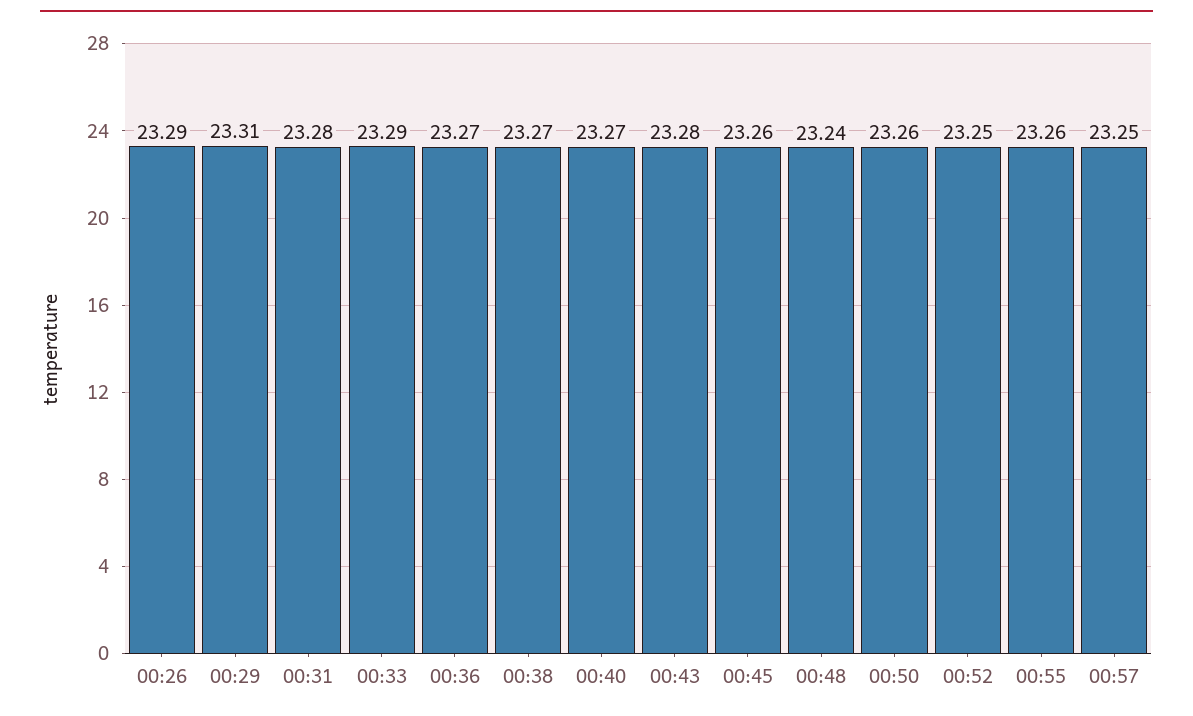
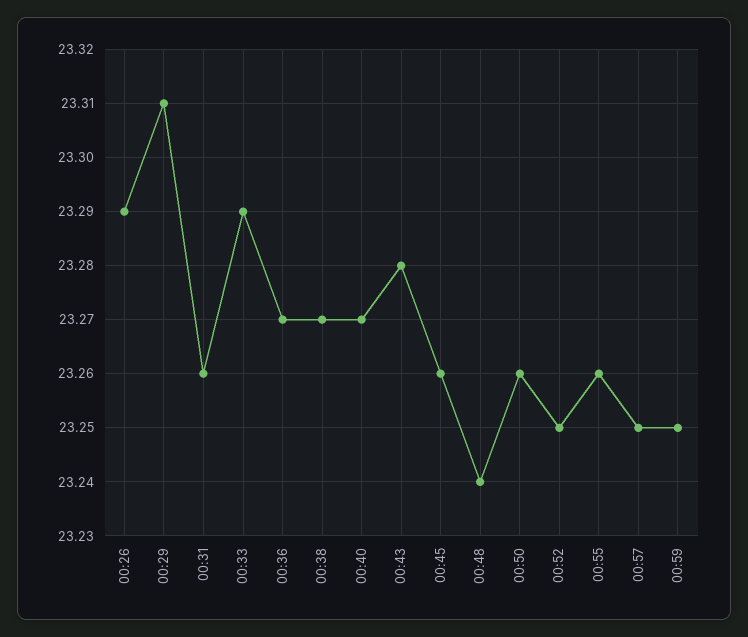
00:31: 23.28 -> 23.26
00:59: none -> 23.25

